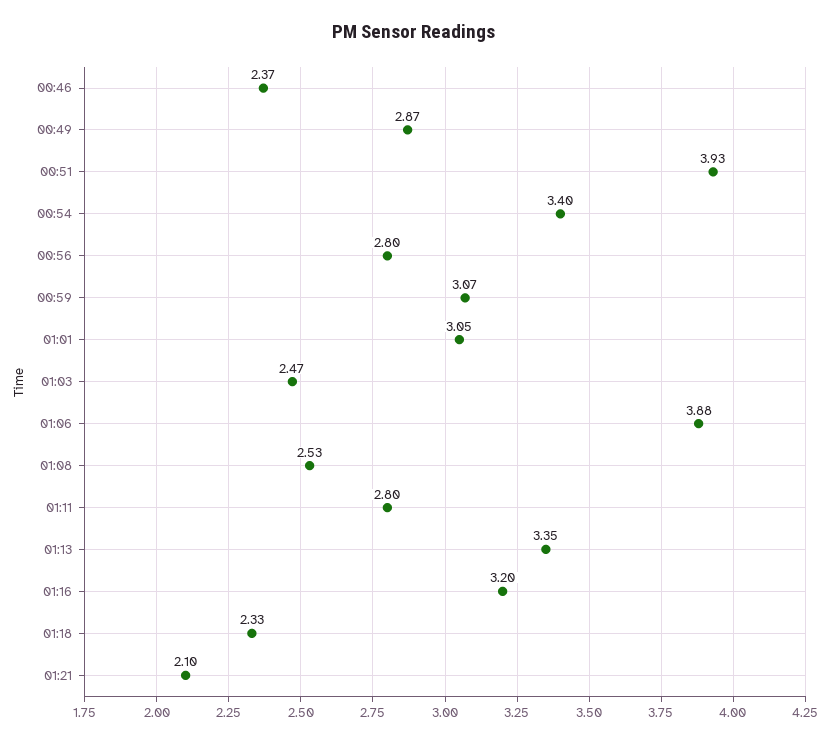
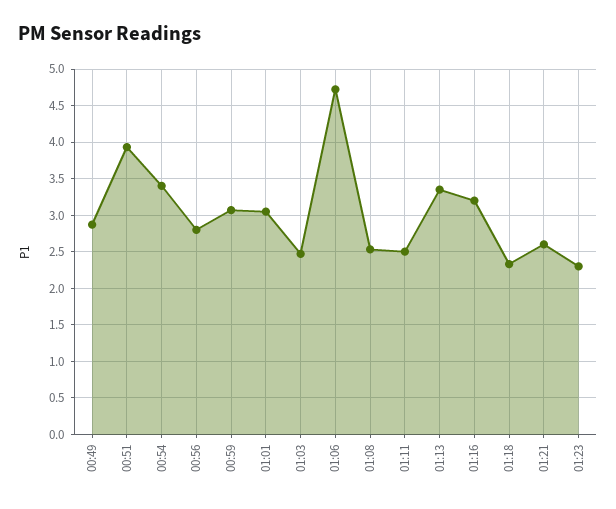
00:46: 2.37 -> none
01:06: 3.88 -> 4.7
01:11: 2.8 -> 2.5
01:21: 2.1 -> 2.6
01:23: none -> 2.3

